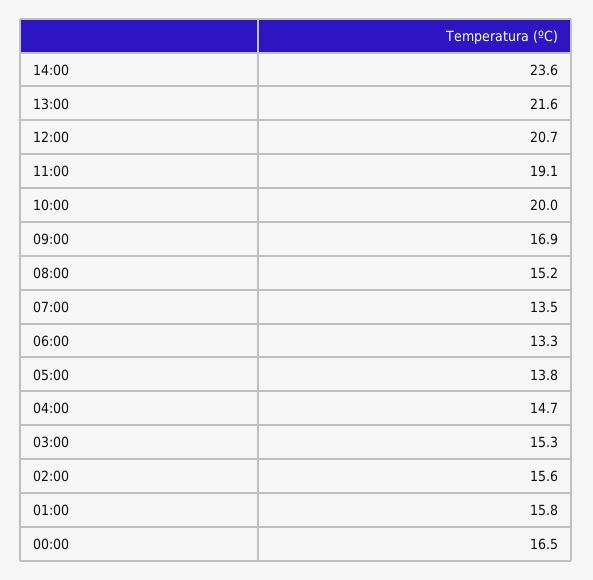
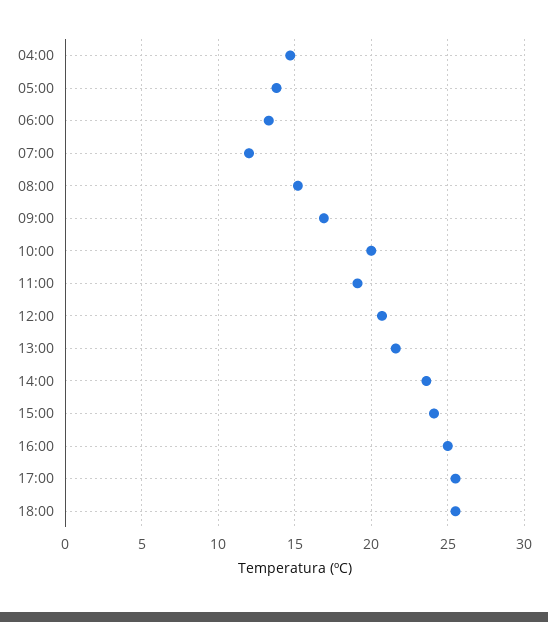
07:00: 13.5 -> 12
03:00: 15.3 -> none
02:00: 15.6 -> none
01:00: 15.8 -> none
00:00: 16.5 -> none
15:00: none -> 24
16:00: none -> 25
17:00: none -> 25.5
18:00: none -> 25.5

